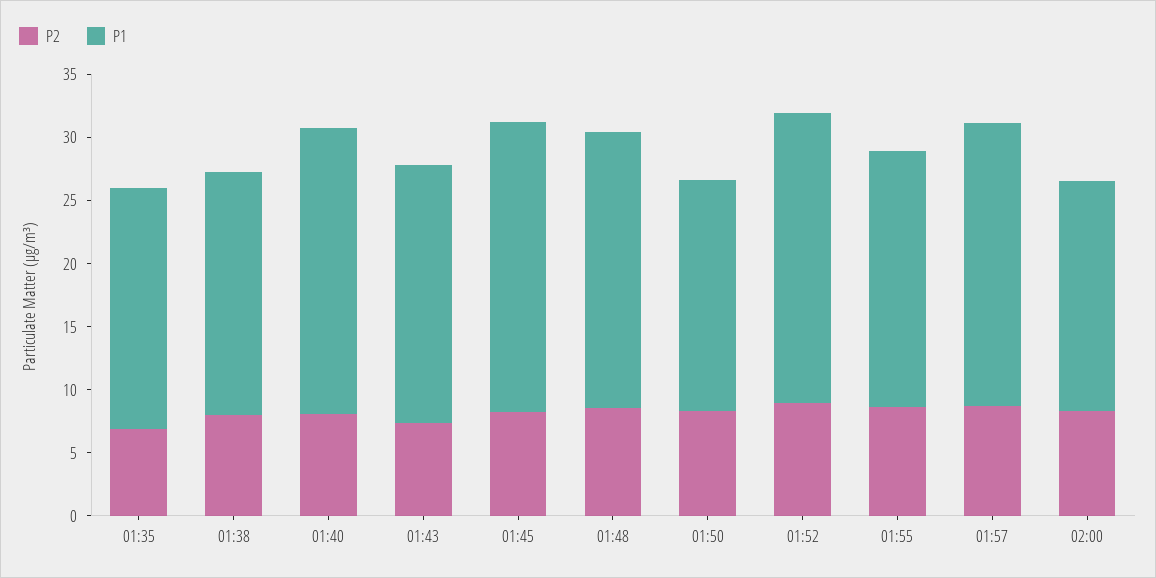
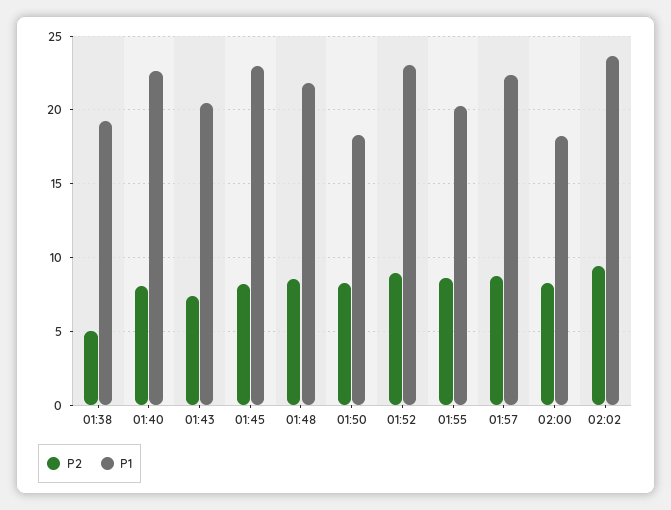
P2, 01:35: 7 -> none
P1, 01:35: 19 -> none
P2, 01:38: 8 -> 5
P2, 02:02: none -> 9.5
P1, 02:02: none -> 23.5

